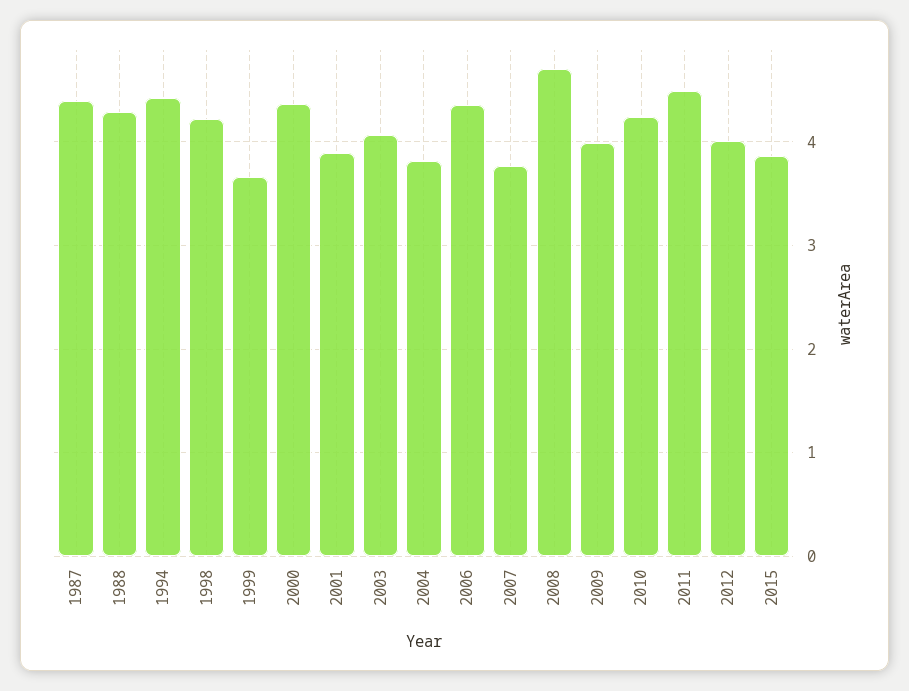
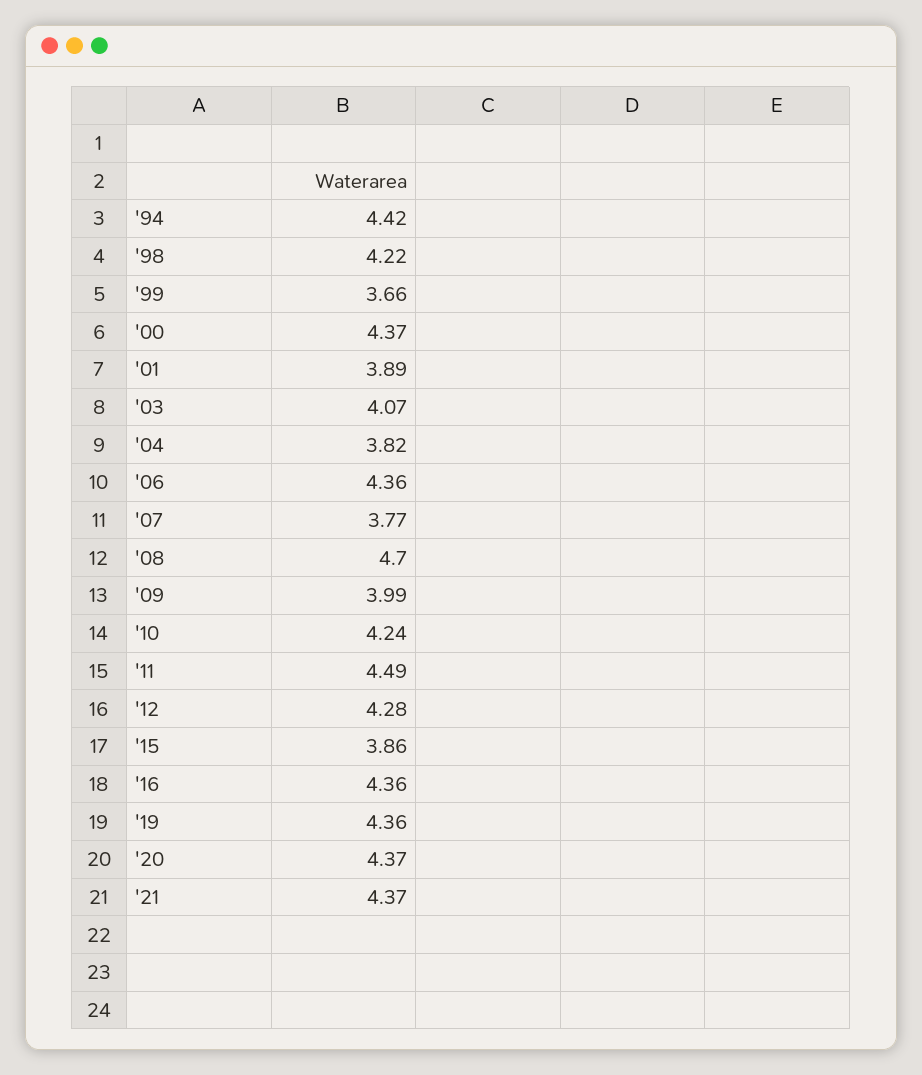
1987: 4.4 -> none
1988: 4.3 -> none
2012: 4 -> 4.28
'16: none -> 4.36
'19: none -> 4.36
'20: none -> 4.37
'21: none -> 4.37

